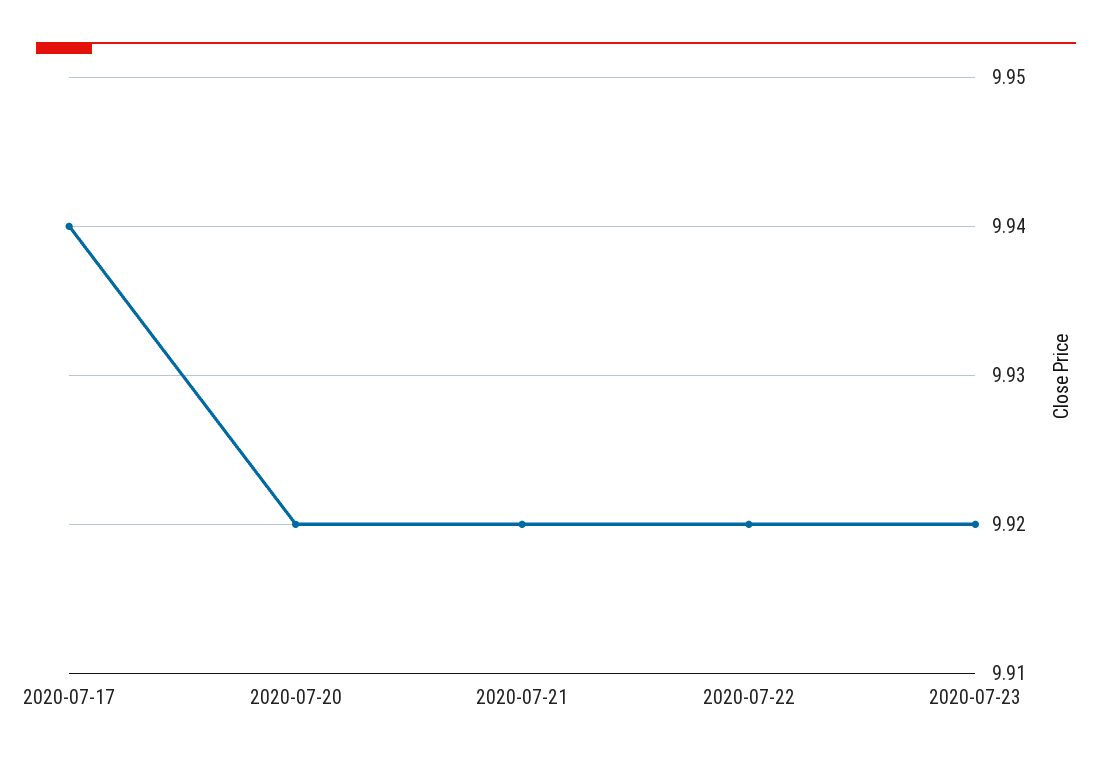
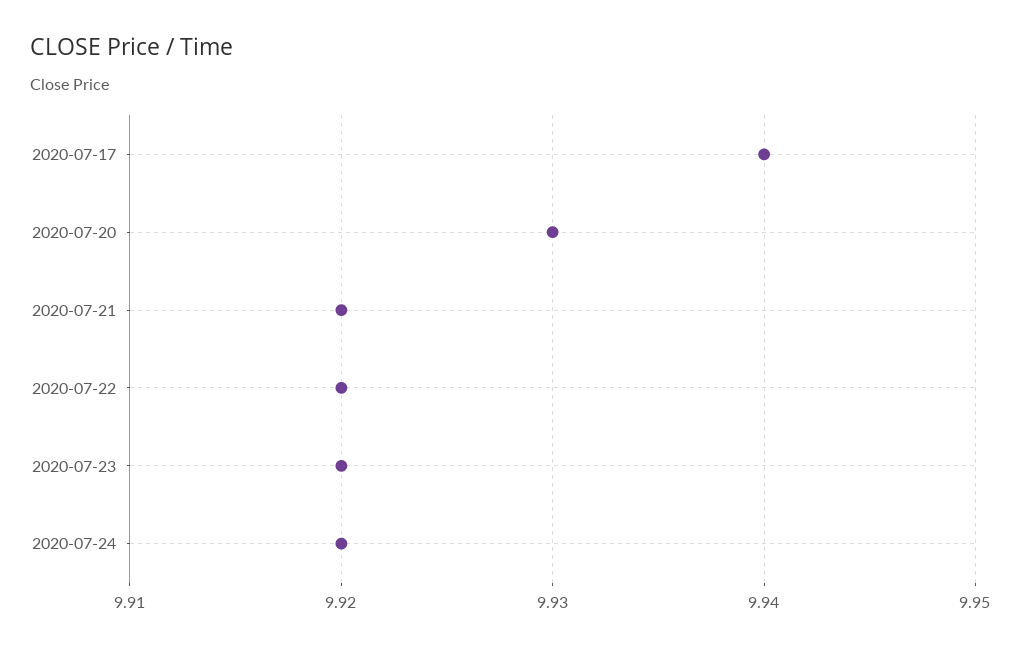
2020-07-20: 9.92 -> 9.93
2020-07-24: none -> 9.92

